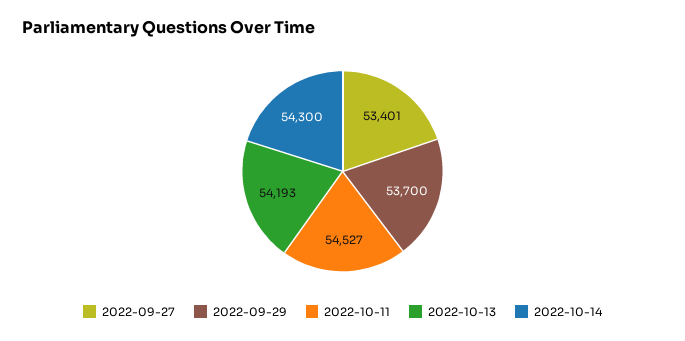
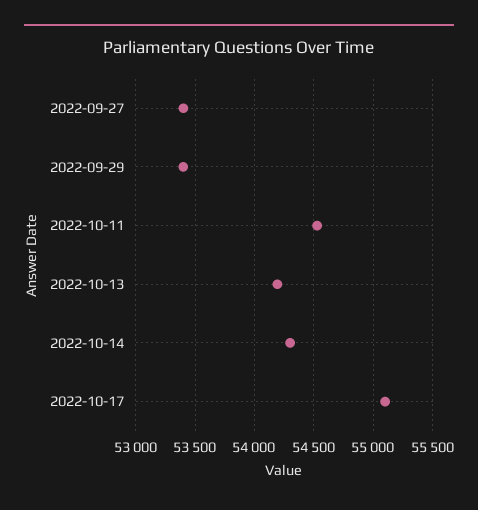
2022-09-29: 53700 -> 53400
2022-10-17: none -> 55100

